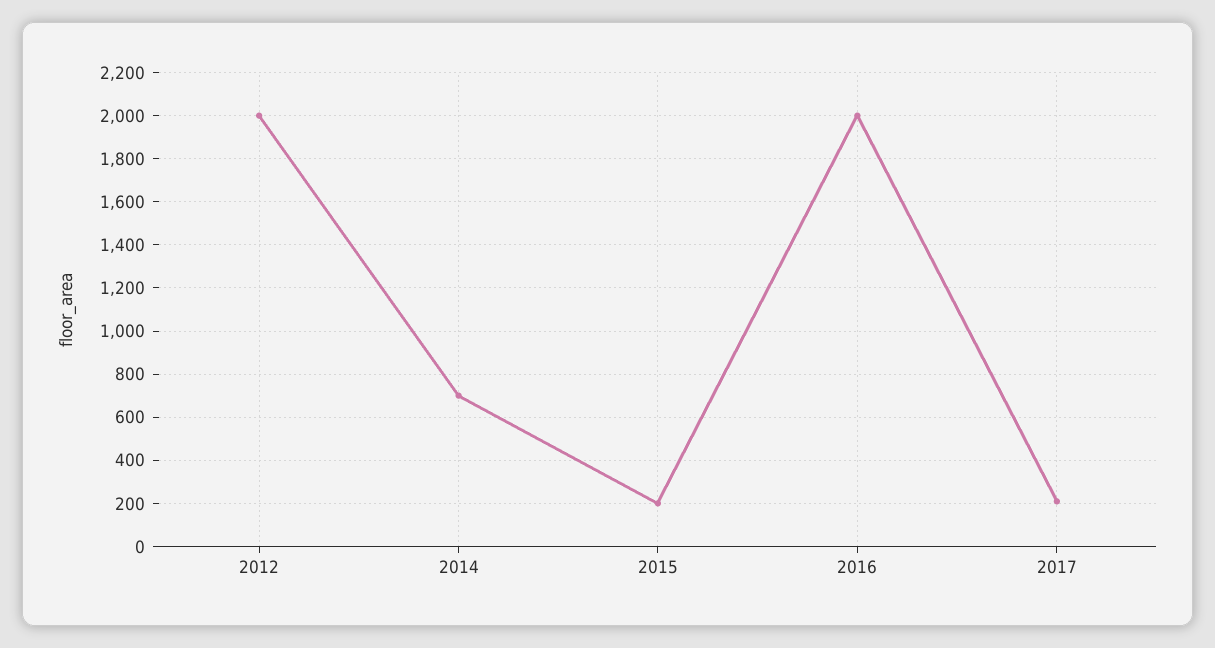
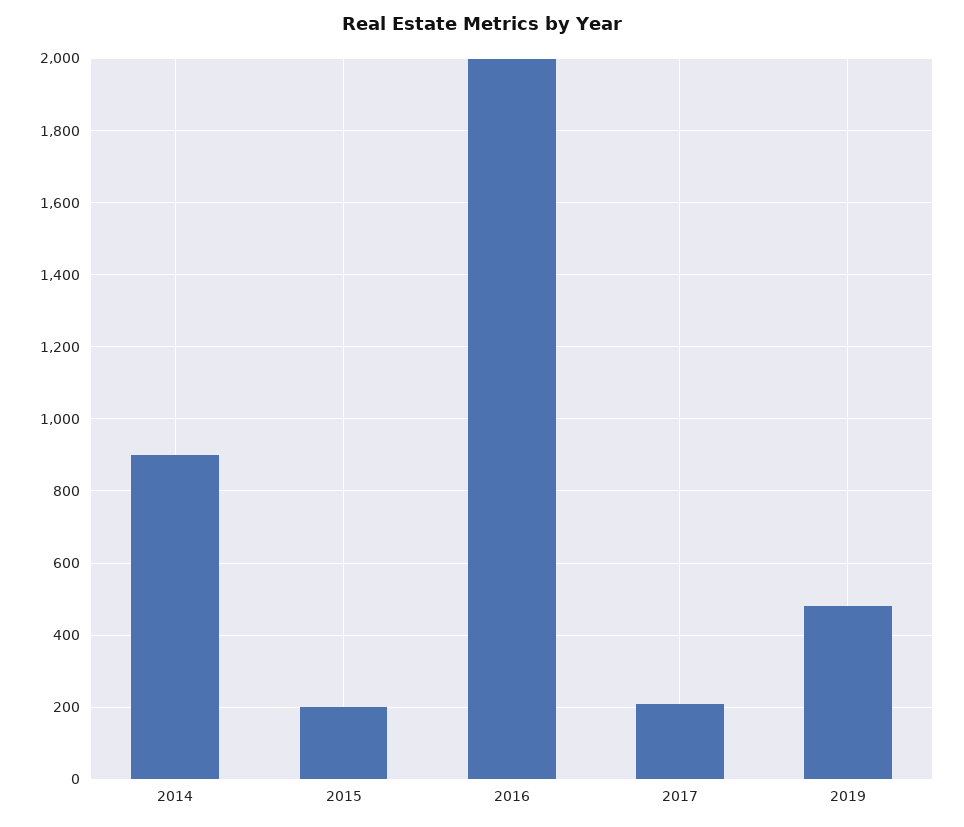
2012: 2000 -> none
2014: 700 -> 900
2019: none -> 480

